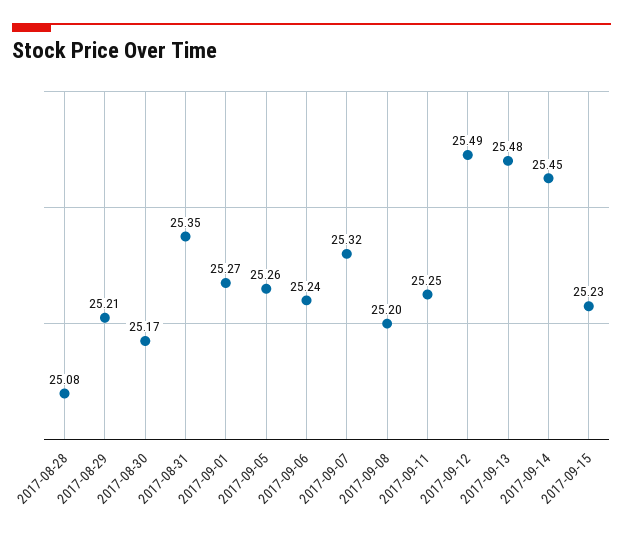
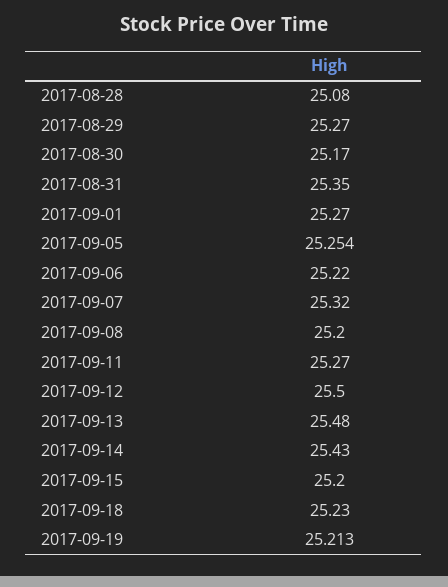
2017-08-29: 25.21 -> 25.27
2017-09-05: 25.26 -> 25.254
2017-09-06: 25.24 -> 25.22
2017-09-11: 25.25 -> 25.27
2017-09-12: 25.49 -> 25.5
2017-09-14: 25.45 -> 25.43
2017-09-15: 25.23 -> 25.2
2017-09-18: none -> 25.23
2017-09-19: none -> 25.213

